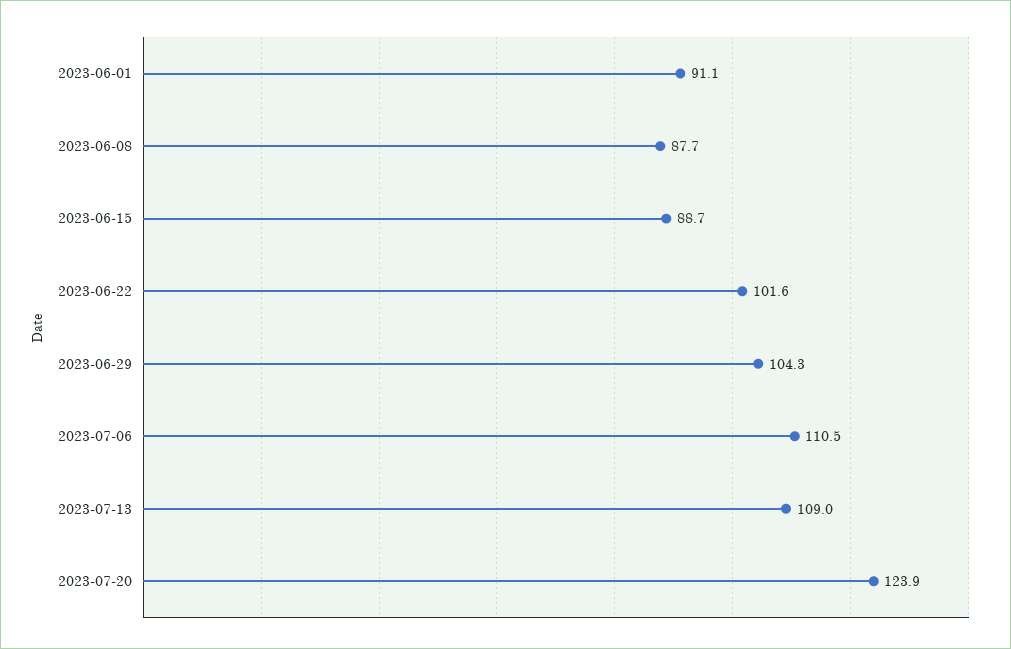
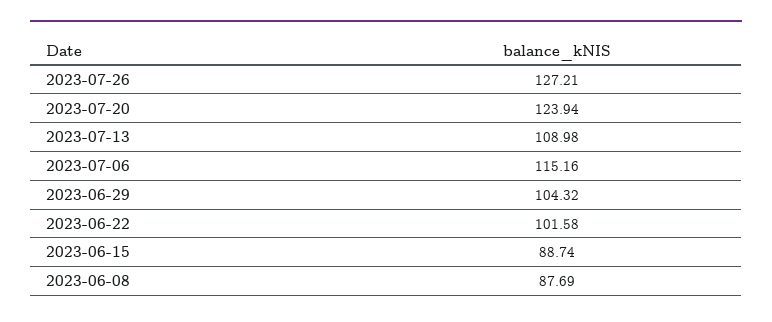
2023-06-01: 91.1 -> none
2023-07-06: 110.5 -> 115.16
2023-07-26: none -> 127.21

